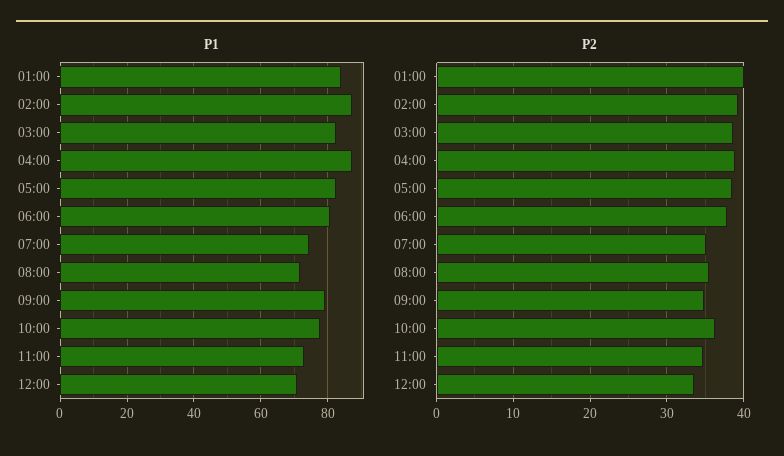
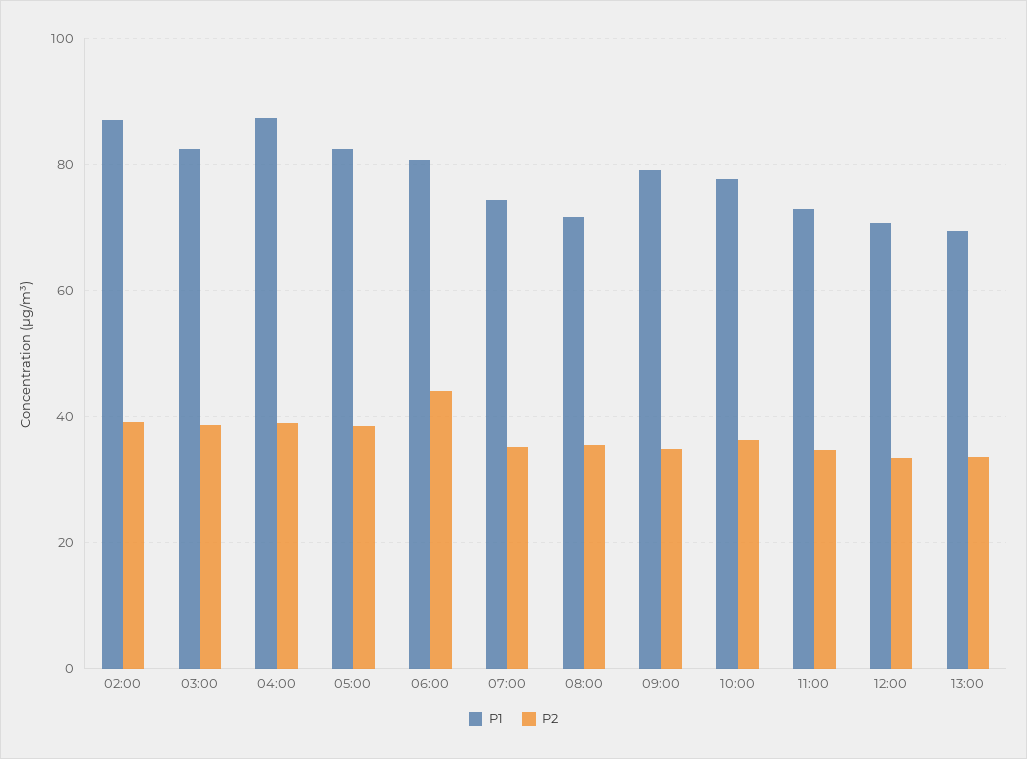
P1, 01:00: 84 -> none
P2, 01:00: 40 -> none
P2, 06:00: 38 -> 44
P1, 13:00: none -> 70
P2, 13:00: none -> 34

